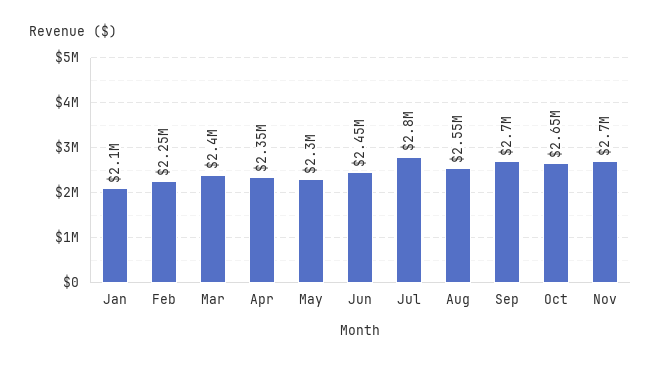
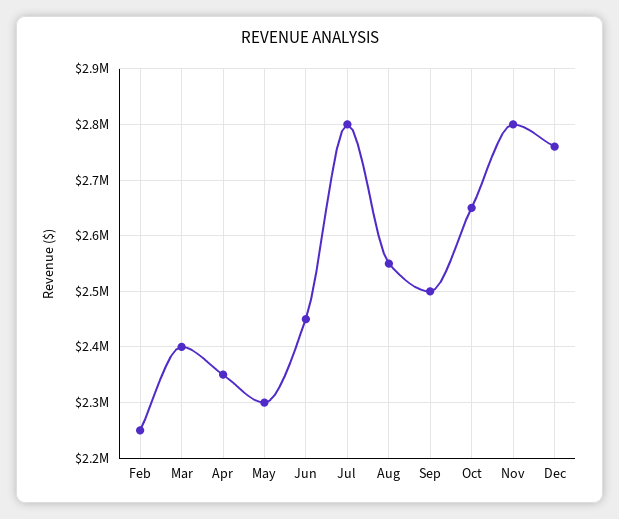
Jan: 2100000 -> none
Sep: 2700000 -> 2500000
Nov: 2700000 -> 2800000
Dec: none -> 2760000

